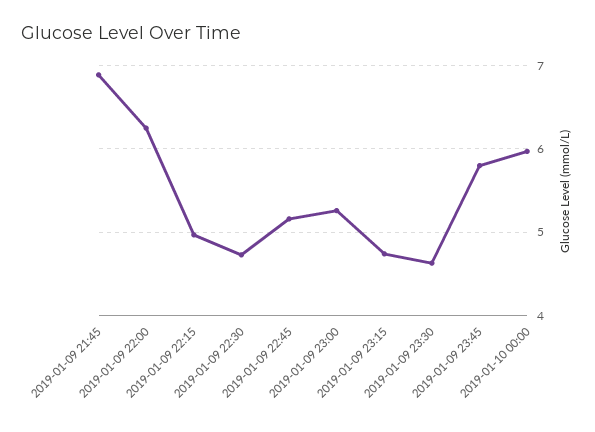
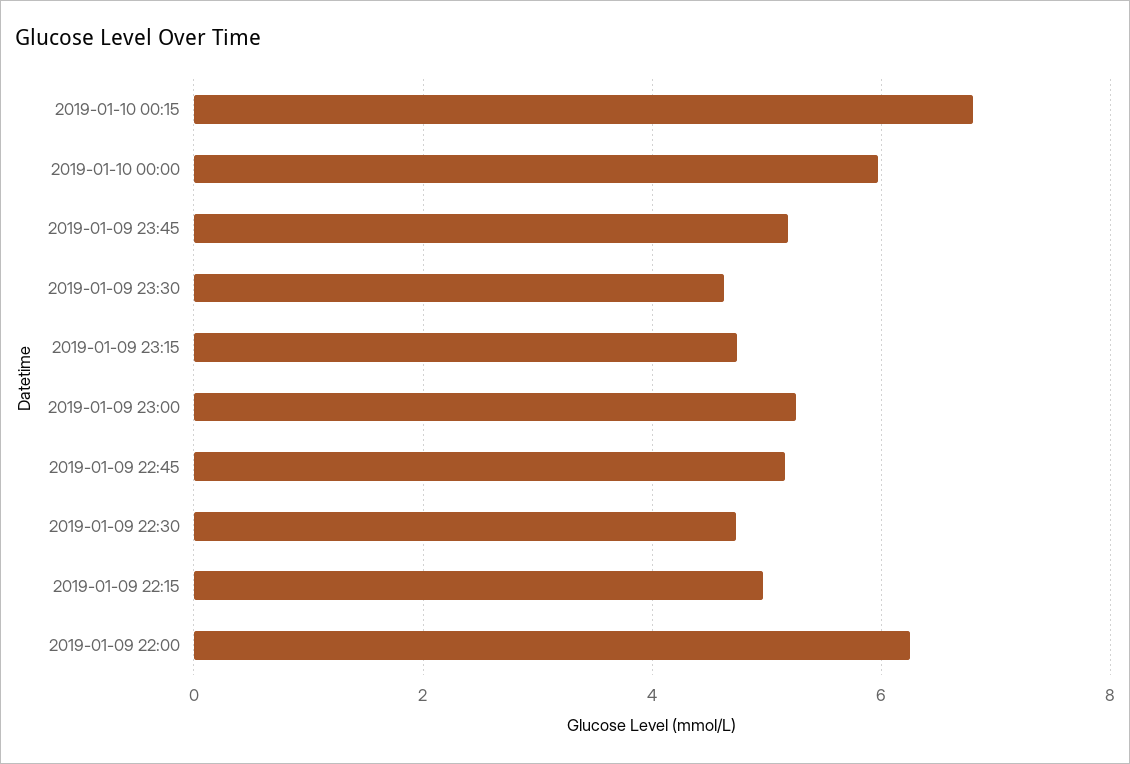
2019-01-09 21:45: 6.9 -> none
2019-01-09 23:45: 5.8 -> 5.2
2019-01-10 00:15: none -> 6.8

